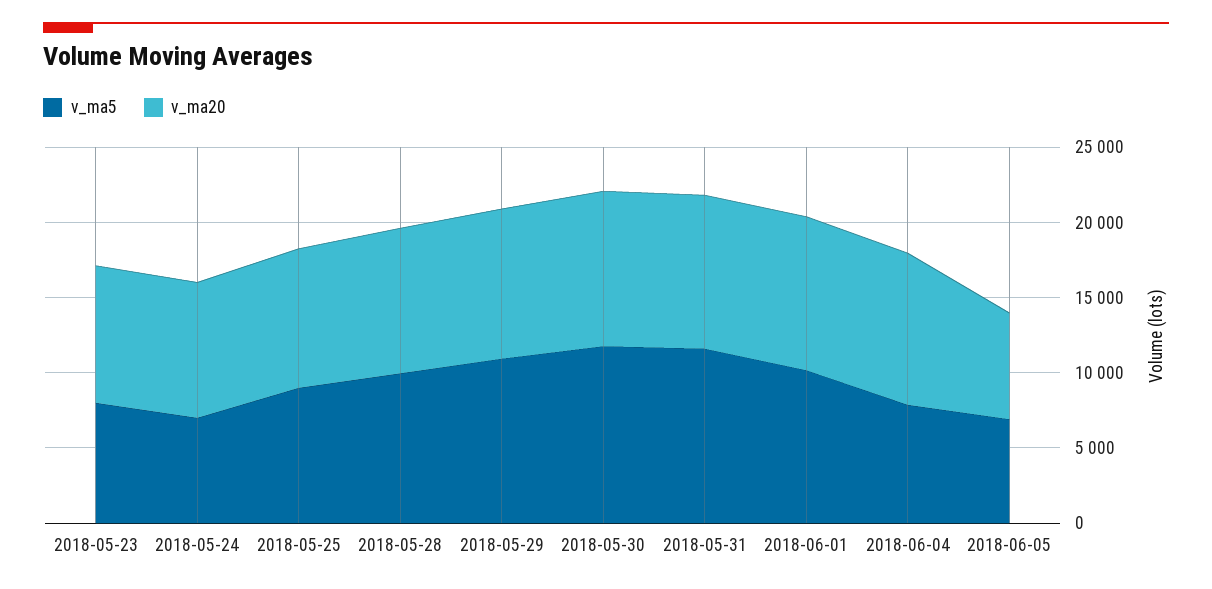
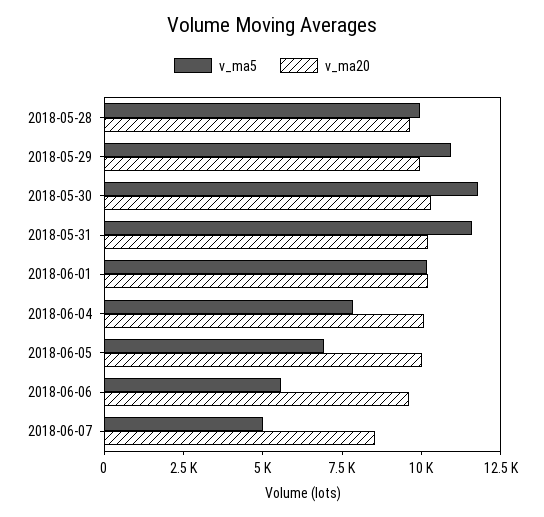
v_ma5, 2018-05-23: 8000 -> none
v_ma20, 2018-05-23: 9000 -> none
v_ma5, 2018-05-24: 7000 -> none
v_ma20, 2018-05-24: 9000 -> none
v_ma5, 2018-05-25: 9000 -> none
v_ma20, 2018-05-25: 9000 -> none
v_ma20, 2018-06-05: 7000 -> 10000
v_ma5, 2018-06-06: none -> 5500
v_ma20, 2018-06-06: none -> 9500
v_ma5, 2018-06-07: none -> 5000
v_ma20, 2018-06-07: none -> 8500

